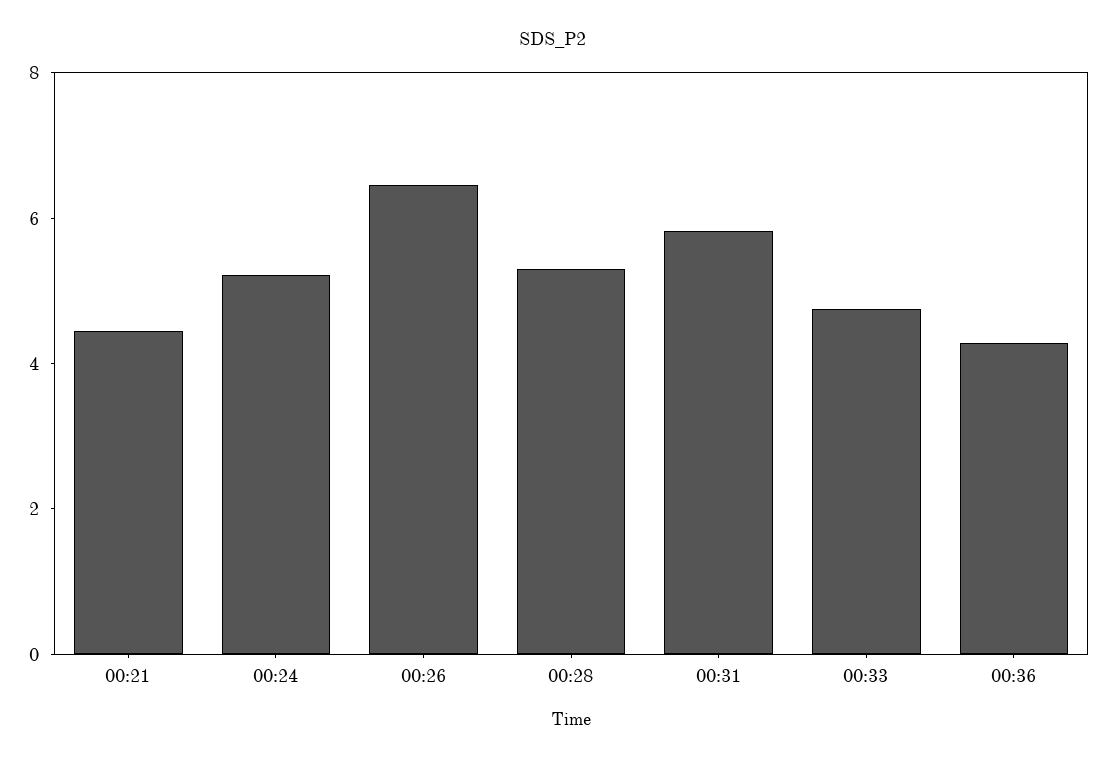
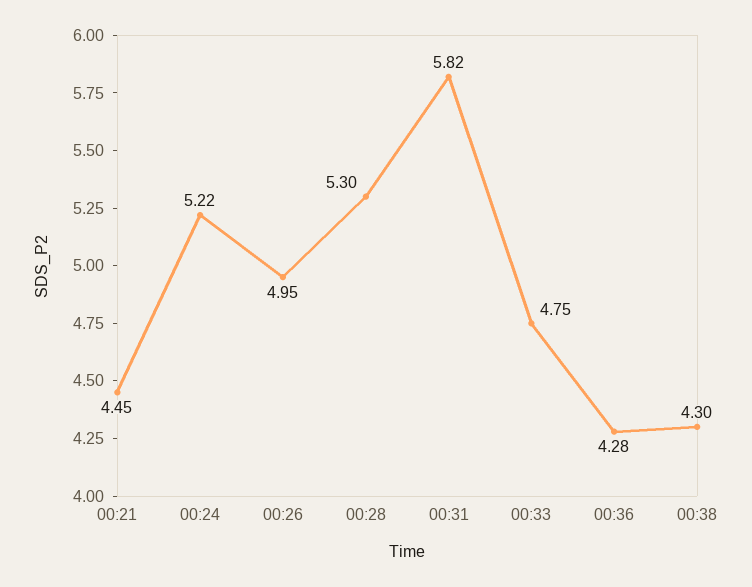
00:26: 6.5 -> 4.95
00:38: none -> 4.3

